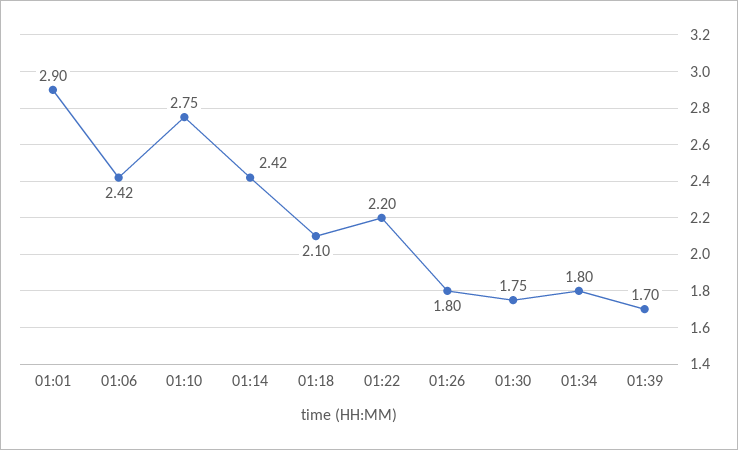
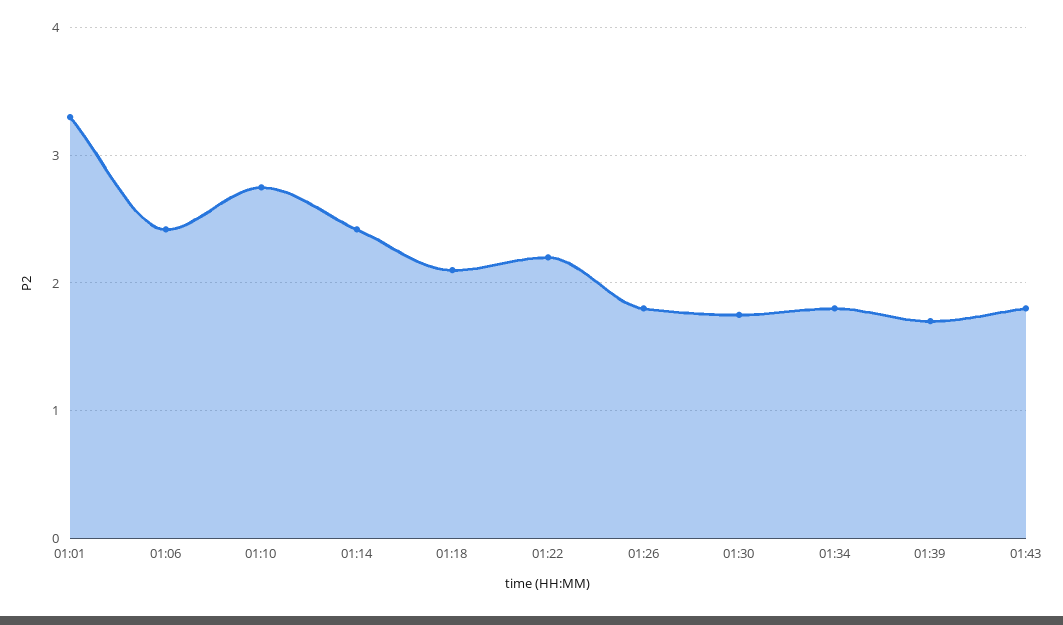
01:01: 2.9 -> 3.3
01:43: none -> 1.8

